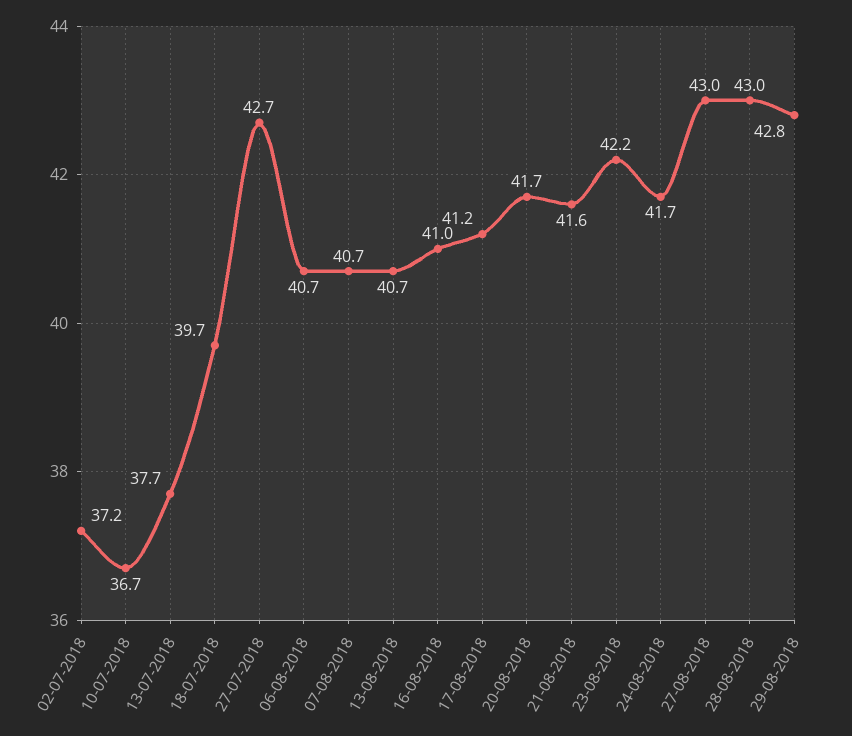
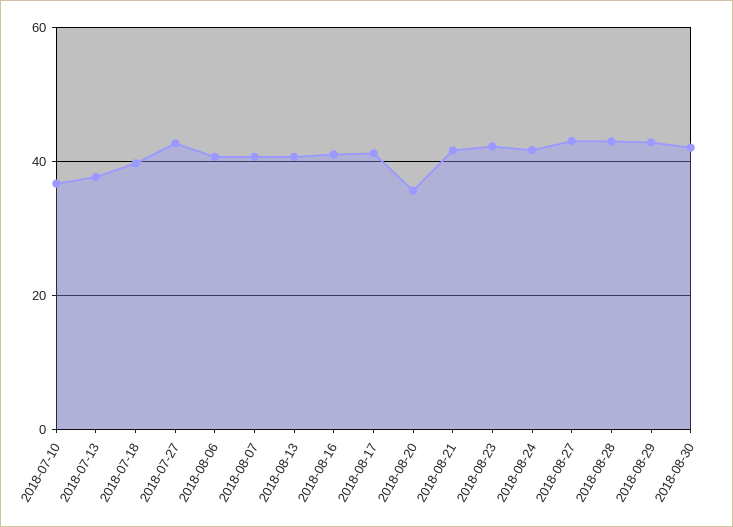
02-07-2018: 37.2 -> none
20-08-2018: 41.7 -> 36
2018-08-30: none -> 42

